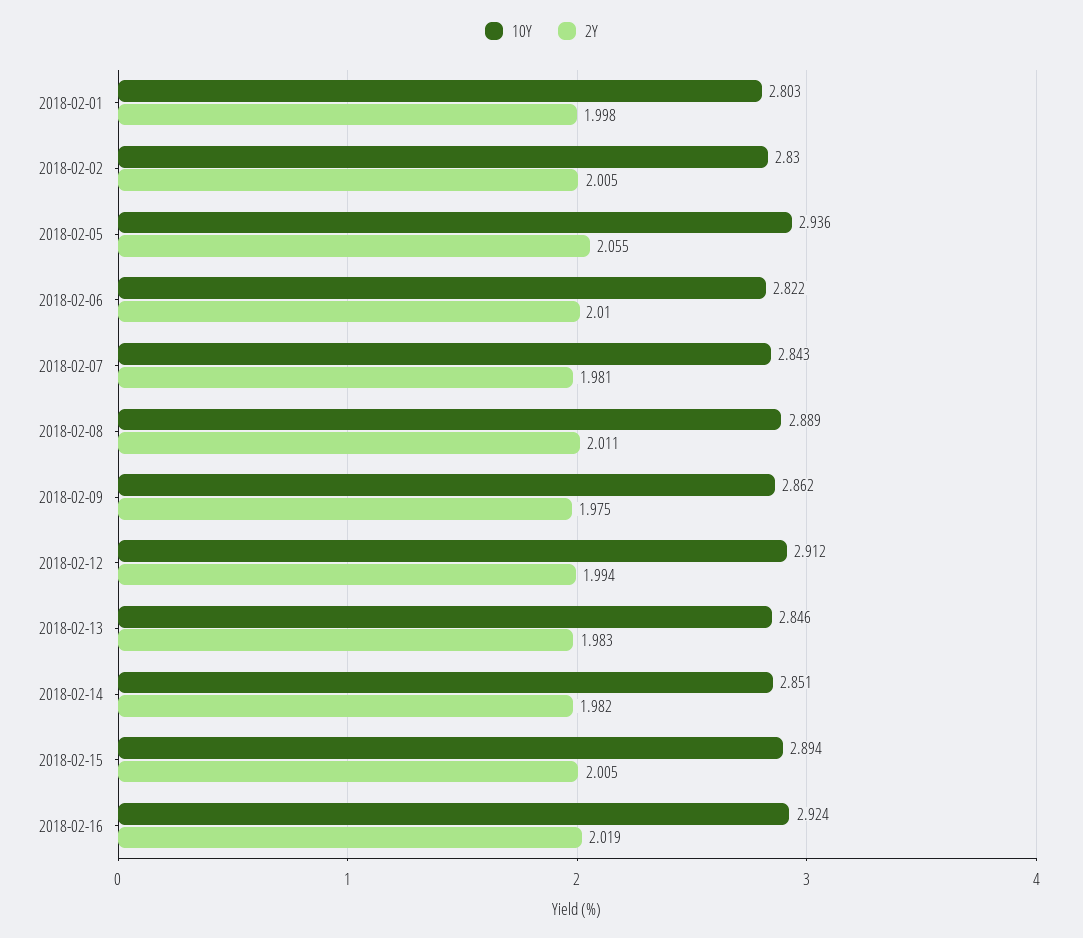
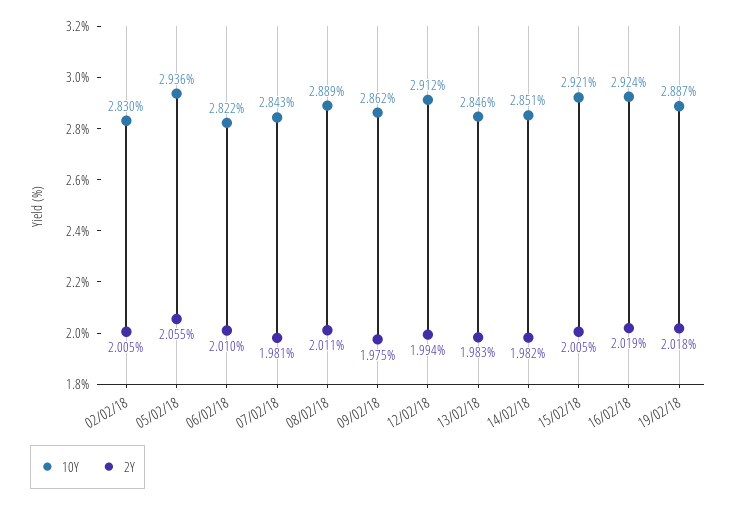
10Y, 2018-02-01: 2.803 -> none
2Y, 2018-02-01: 1.998 -> none
10Y, 2018-02-15: 2.894 -> 2.921
10Y, 19/02/18: none -> 2.887
2Y, 19/02/18: none -> 2.018

